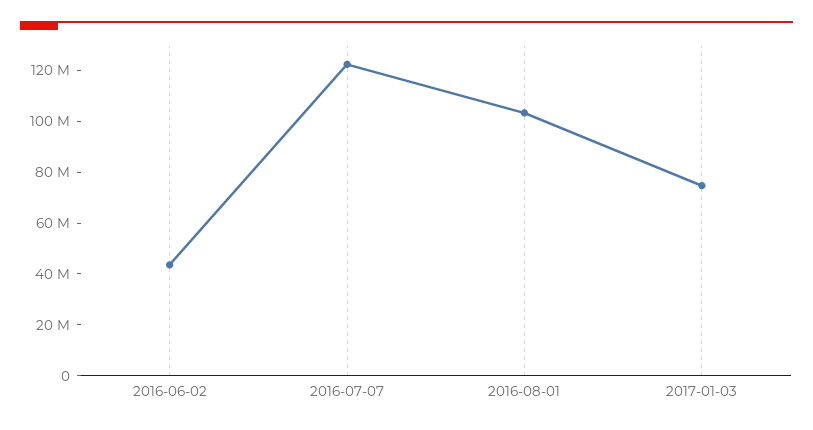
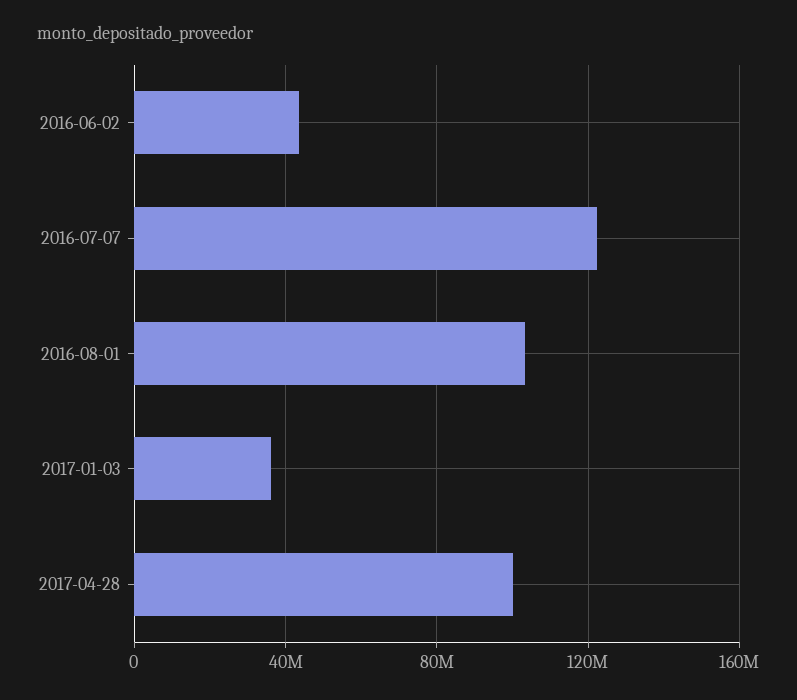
2017-01-03: 75000000 -> 35000000
2017-04-28: none -> 100000000

